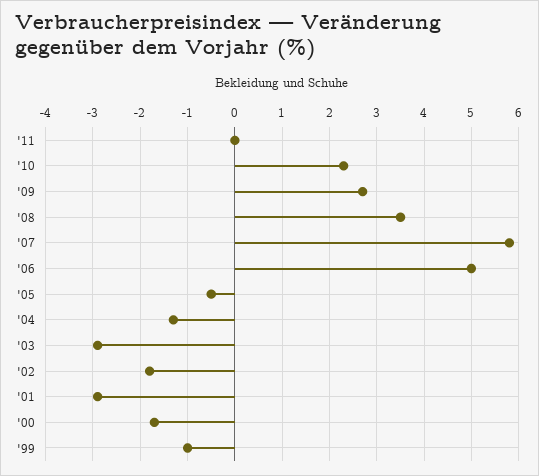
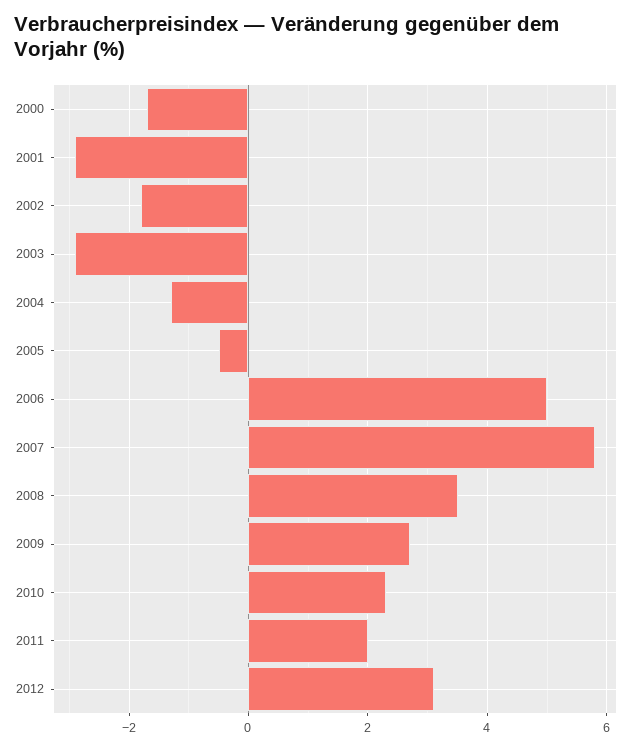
'11: 0 -> 2
'99: -1 -> none
2012: none -> 3

